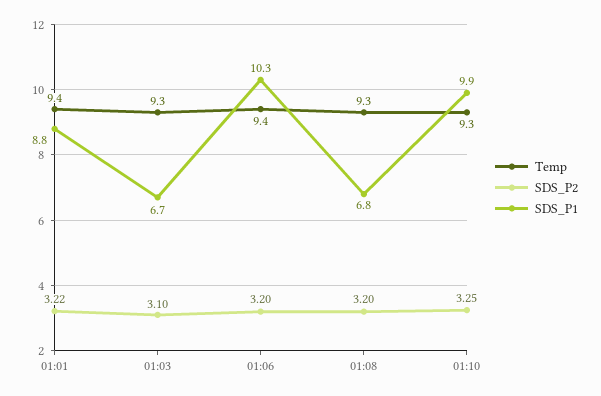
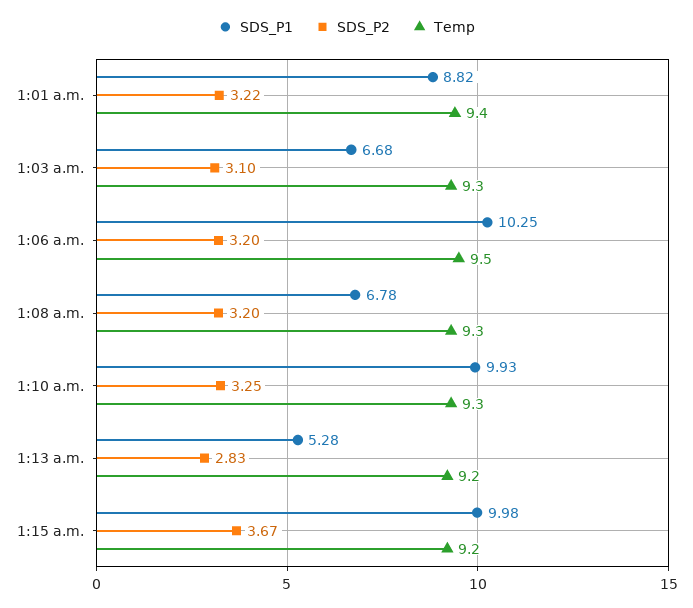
Temp, 01:06: 9.4 -> 9.5
SDS_P1, 1:13 a.m.: none -> 5.28
SDS_P2, 1:13 a.m.: none -> 2.83
Temp, 1:13 a.m.: none -> 9.2
SDS_P1, 1:15 a.m.: none -> 9.98
SDS_P2, 1:15 a.m.: none -> 3.67
Temp, 1:15 a.m.: none -> 9.2

